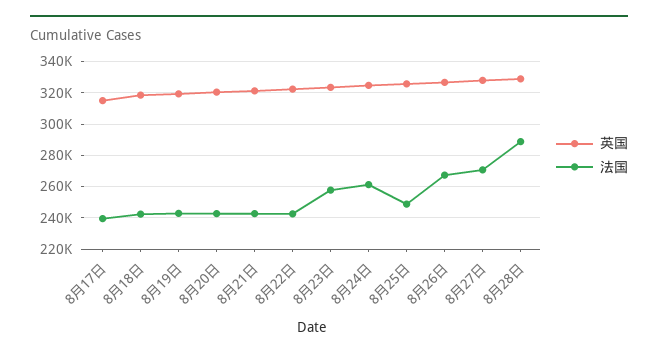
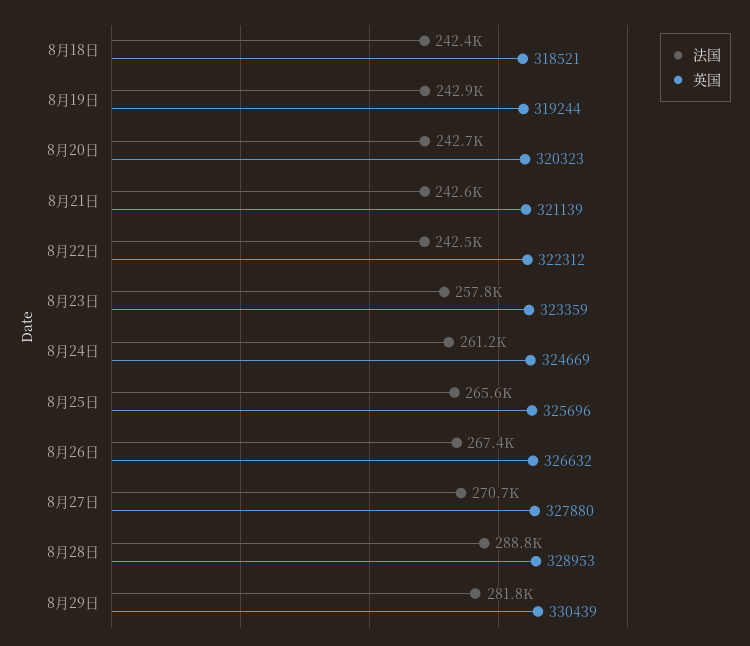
英国, 8月17日: 315000 -> none
法国, 8月17日: 240000 -> none
法国, 8月25日: 250000 -> 265600
法国, 8月29日: none -> 281800
英国, 8月29日: none -> 330439

